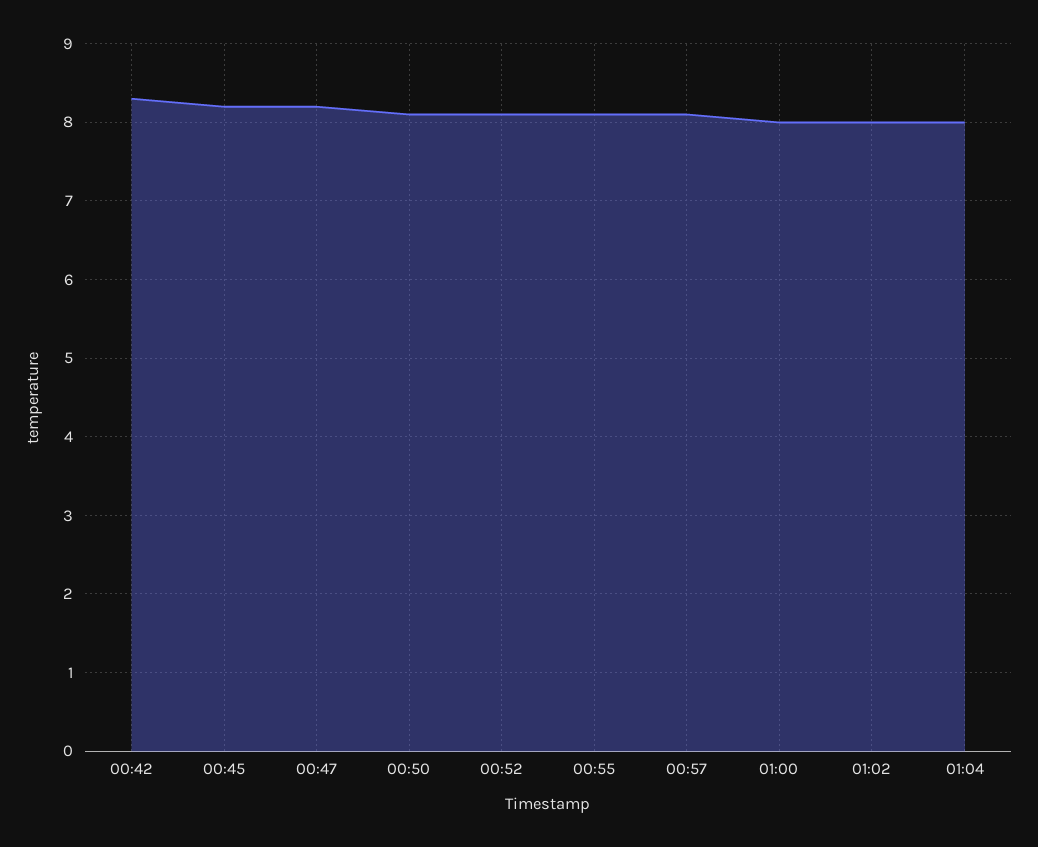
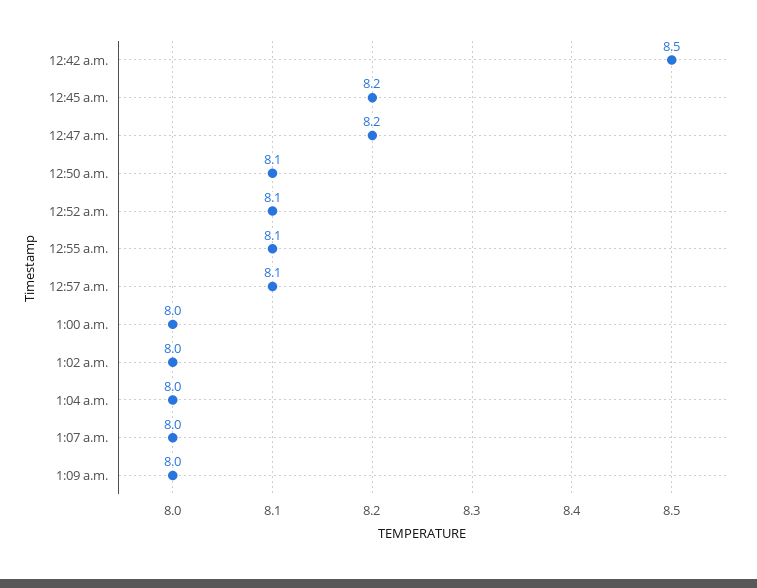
00:42: 8.3 -> 8.5
1:07 a.m.: none -> 8
1:09 a.m.: none -> 8

